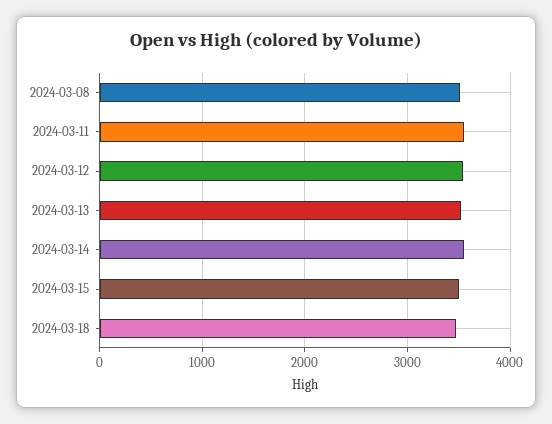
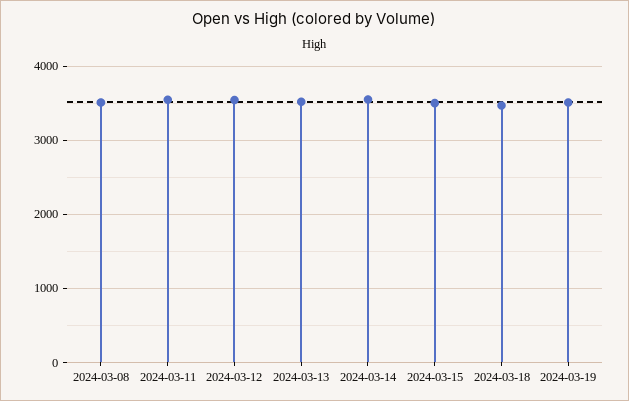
2024-03-19: none -> 3500

